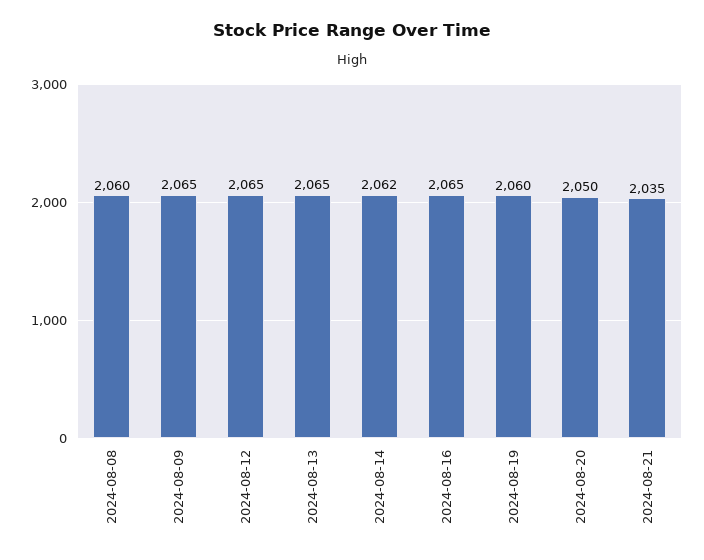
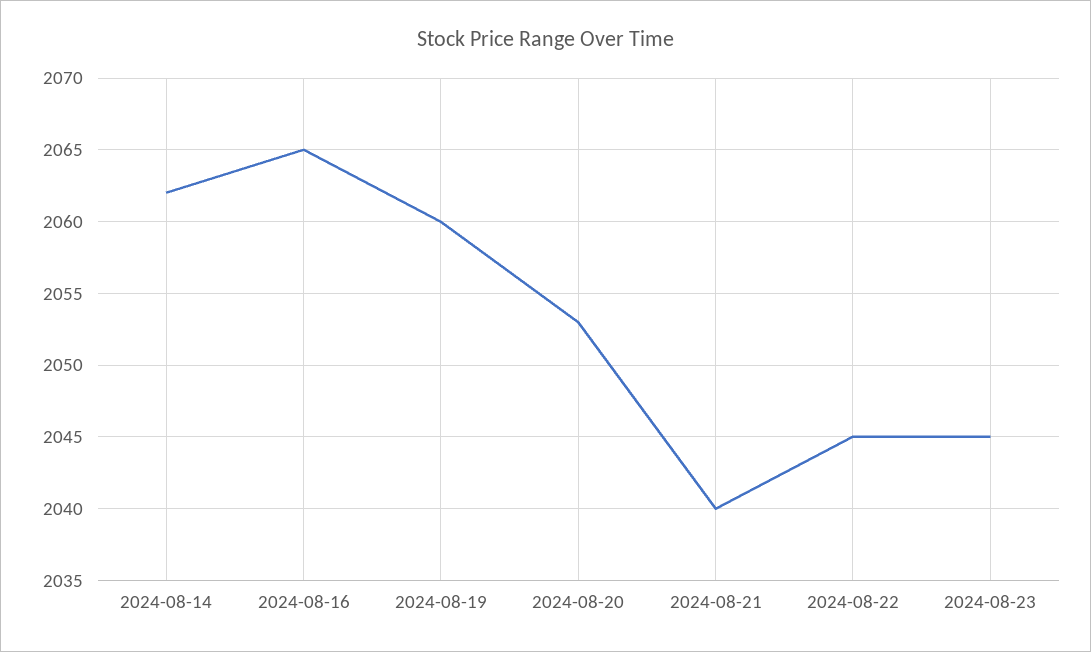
2024-08-08: 2060 -> none
2024-08-09: 2065 -> none
2024-08-12: 2065 -> none
2024-08-13: 2065 -> none
2024-08-20: 2050 -> 2053
2024-08-21: 2035 -> 2040
2024-08-22: none -> 2045
2024-08-23: none -> 2045

